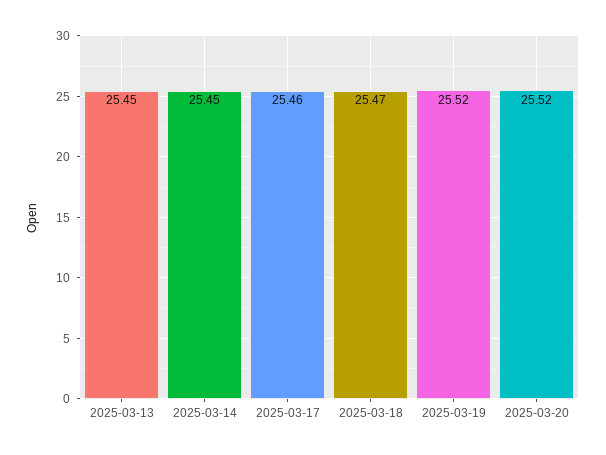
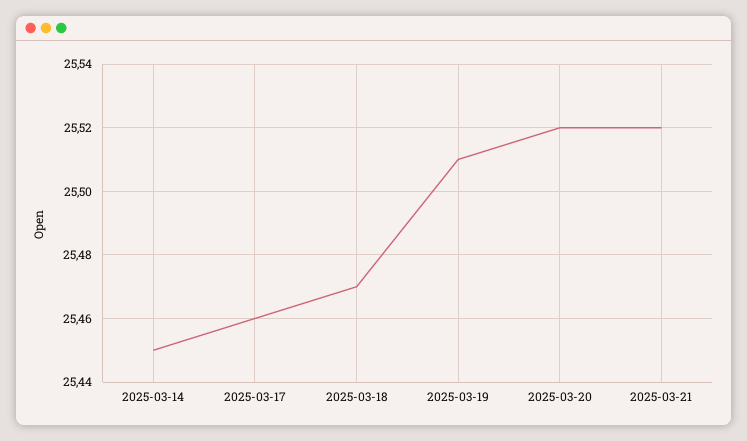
2025-03-13: 25.45 -> none
2025-03-19: 25.52 -> 25.51
2025-03-21: none -> 25.52

